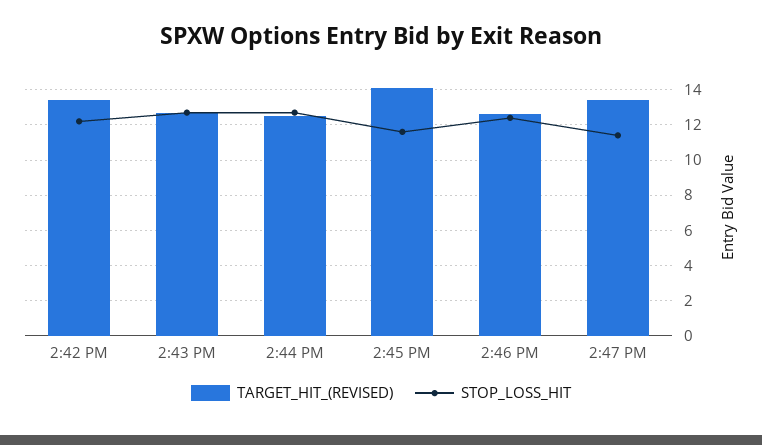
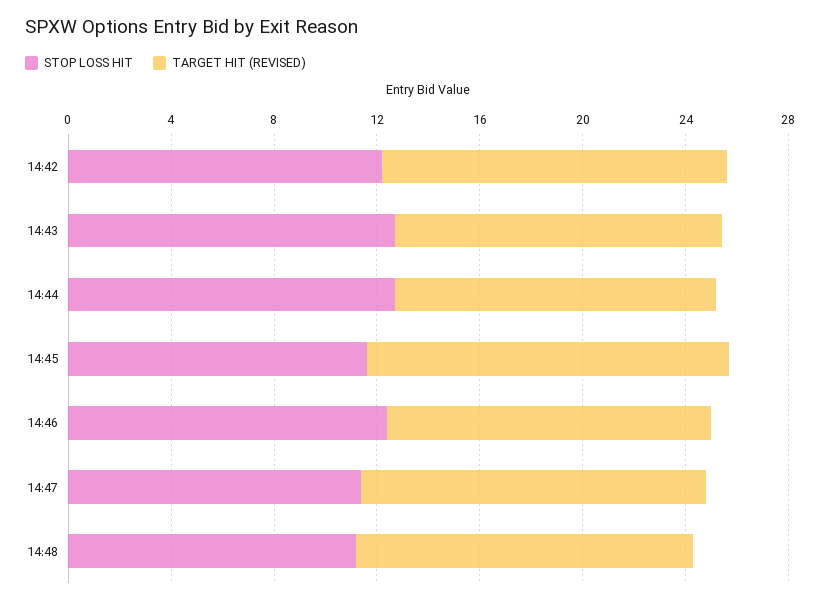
STOP_LOSS_HIT, 14:48: none -> 11
TARGET_HIT_(REVISED), 14:48: none -> 13

